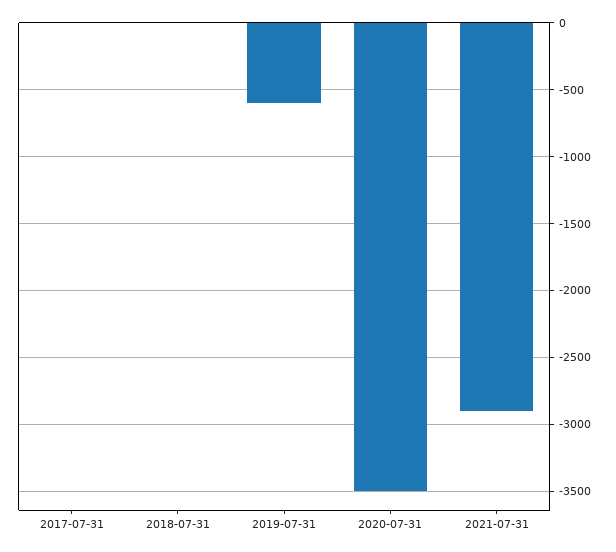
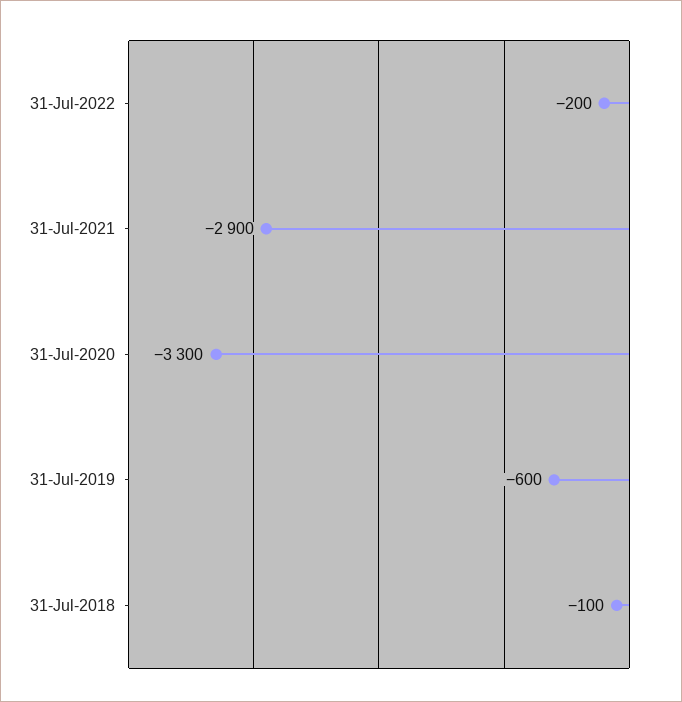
2017-07-31: 0 -> none
2018-07-31: 0 -> -100
2020-07-31: -3500 -> -3300
31-Jul-2022: none -> -200

